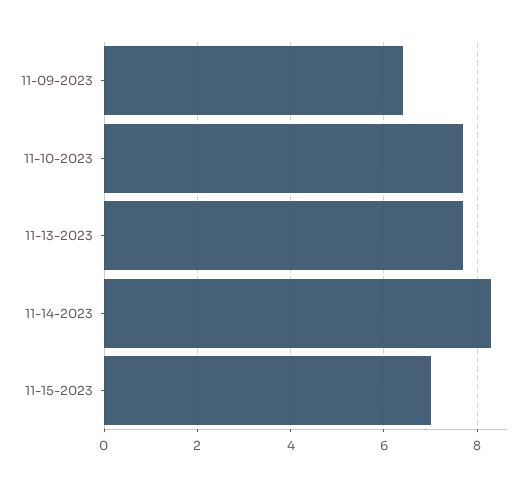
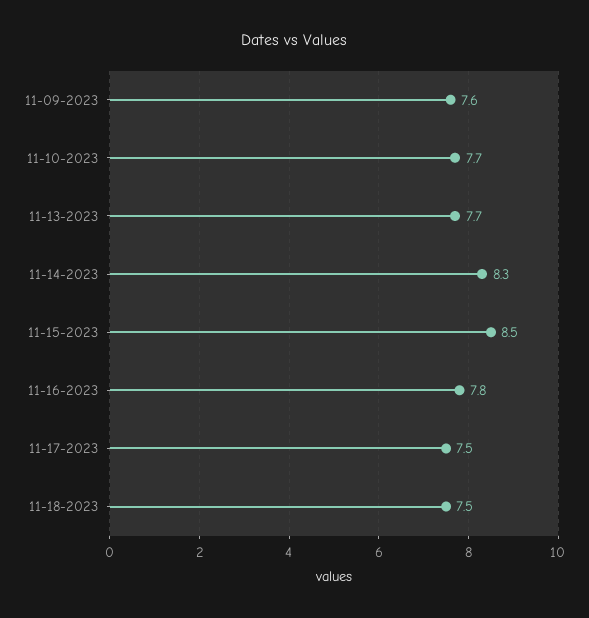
11-09-2023: 6.5 -> 7.6
11-15-2023: 7 -> 8.5
11-16-2023: none -> 7.8
11-17-2023: none -> 7.5
11-18-2023: none -> 7.5

